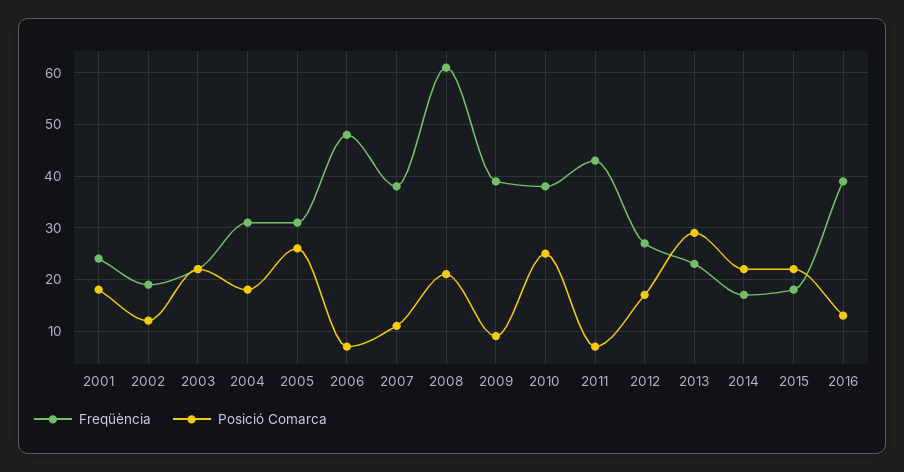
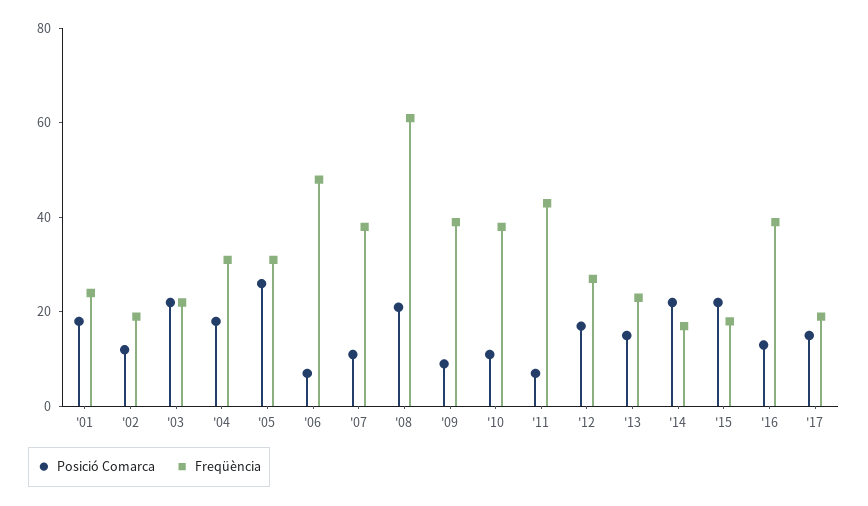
Posició Comarca, 2010: 25 -> 10
Posició Comarca, 2013: 30 -> 15
Posició Comarca, '17: none -> 15
Freqüència, '17: none -> 20

